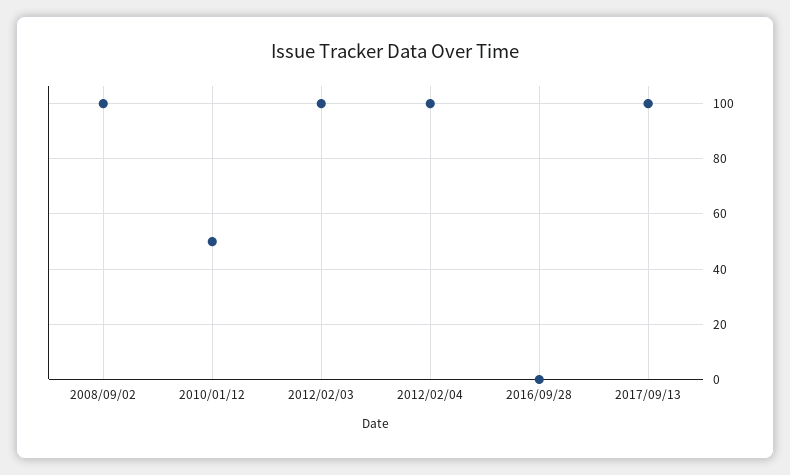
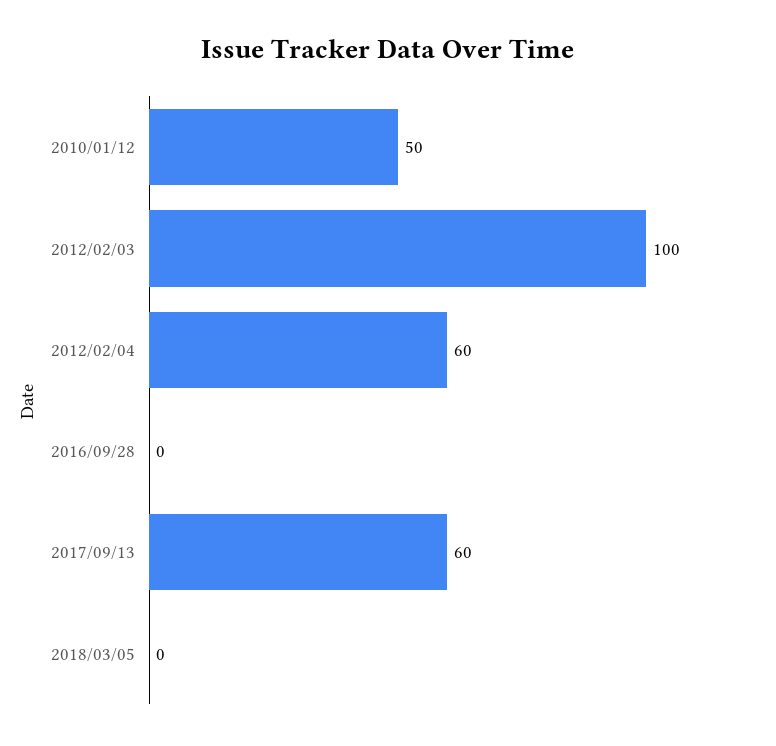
2008/09/02: 100 -> none
2012/02/04: 100 -> 60
2017/09/13: 100 -> 60
2018/03/05: none -> 0

